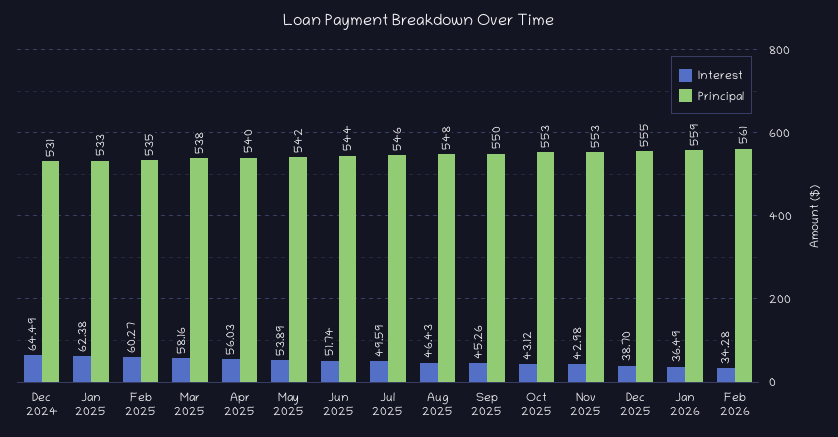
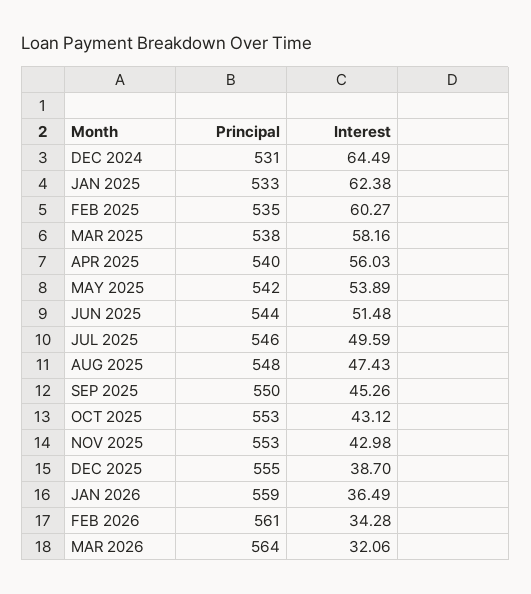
Interest, Jun 2025: 51.74 -> 51.48
Interest, Aug 2025: 46.43 -> 47.43
Principal, MAR 2026: none -> 564
Interest, MAR 2026: none -> 32.06

